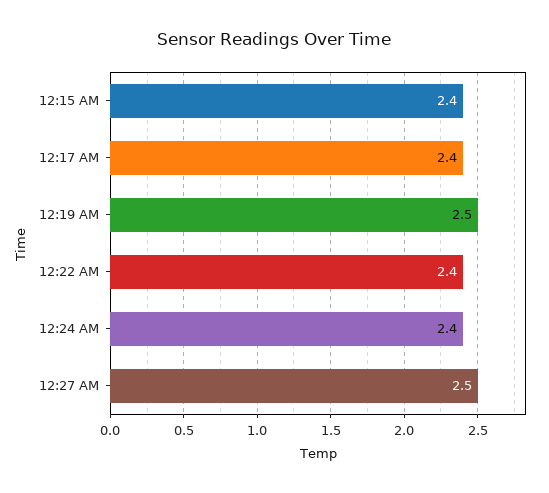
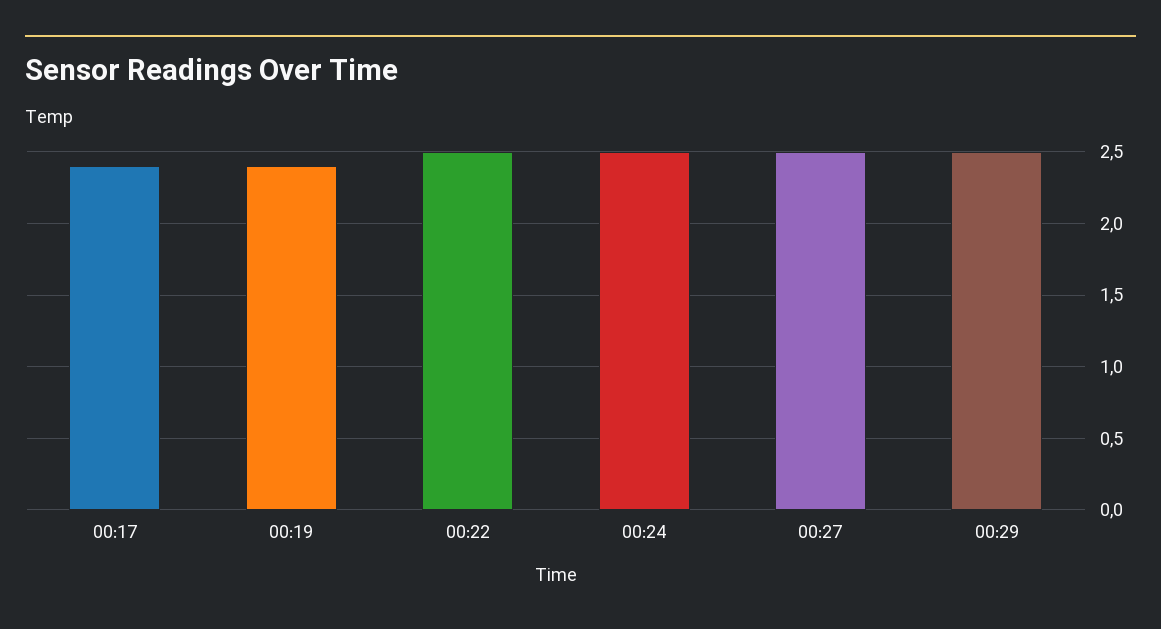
12:15 AM: 2.4 -> none
12:19 AM: 2.5 -> 2.4
12:22 AM: 2.4 -> 2.5
12:24 AM: 2.4 -> 2.5
00:29: none -> 2.5

